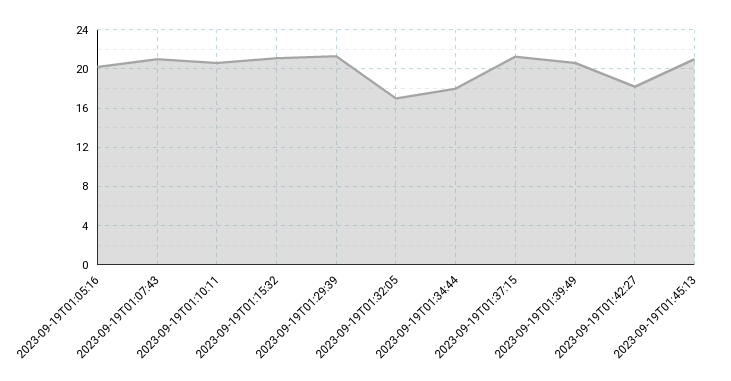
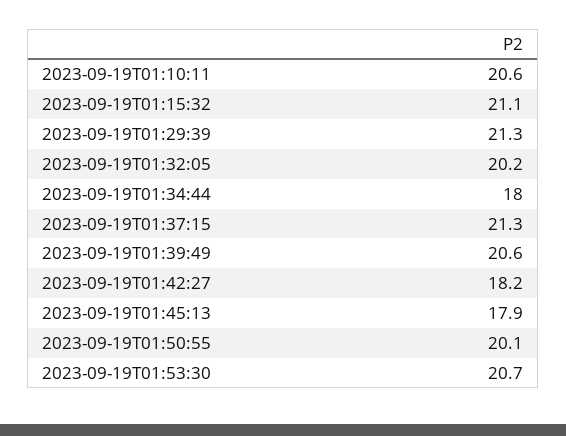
2023-09-19T01:05:16: 20 -> none
2023-09-19T01:07:43: 21 -> none
2023-09-19T01:32:05: 17 -> 20.2
2023-09-19T01:45:13: 21 -> 17.9
2023-09-19T01:50:55: none -> 20.1
2023-09-19T01:53:30: none -> 20.7

